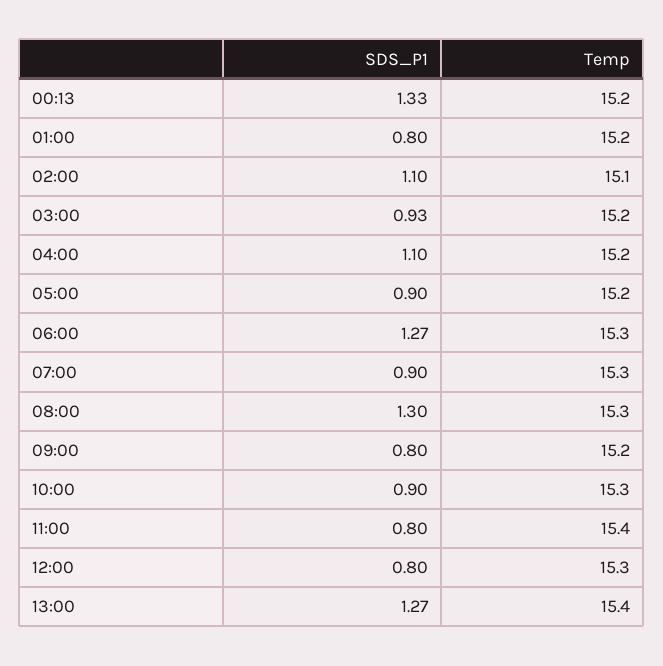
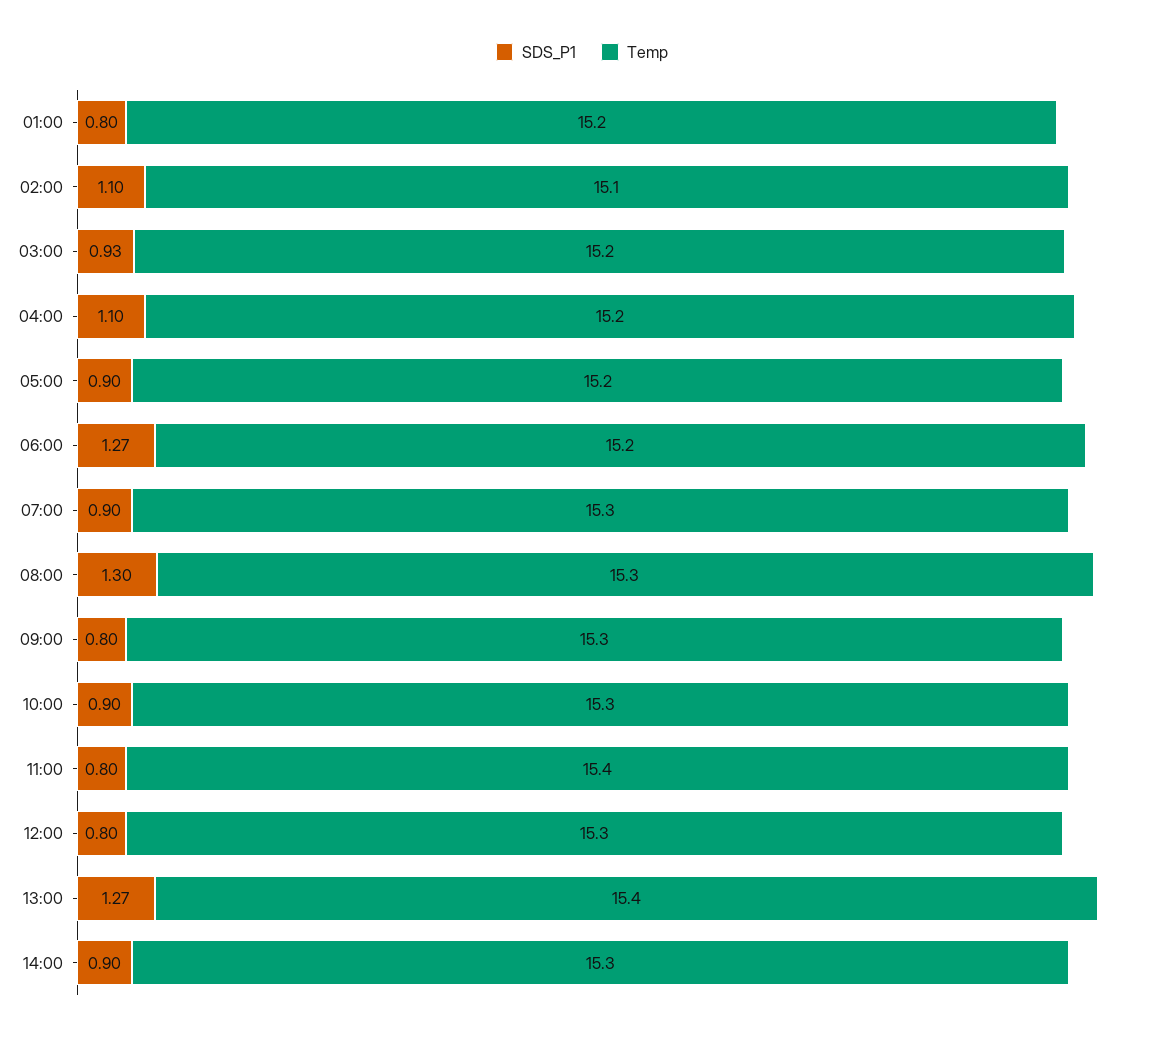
SDS_P1, 00:13: 1.33 -> none
Temp, 00:13: 15.2 -> none
Temp, 06:00: 15.3 -> 15.2
Temp, 09:00: 15.2 -> 15.3
SDS_P1, 14:00: none -> 0.9
Temp, 14:00: none -> 15.3

